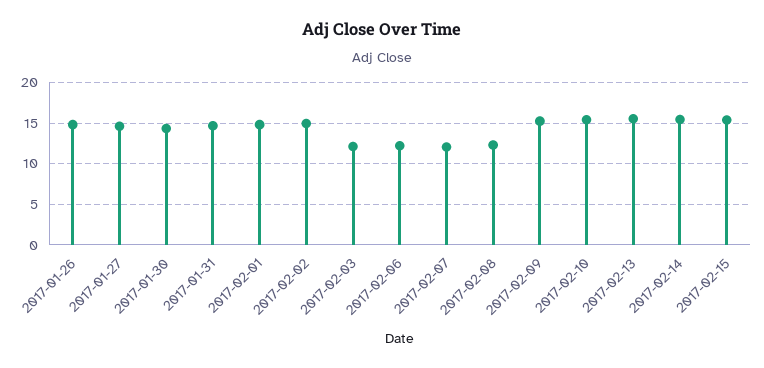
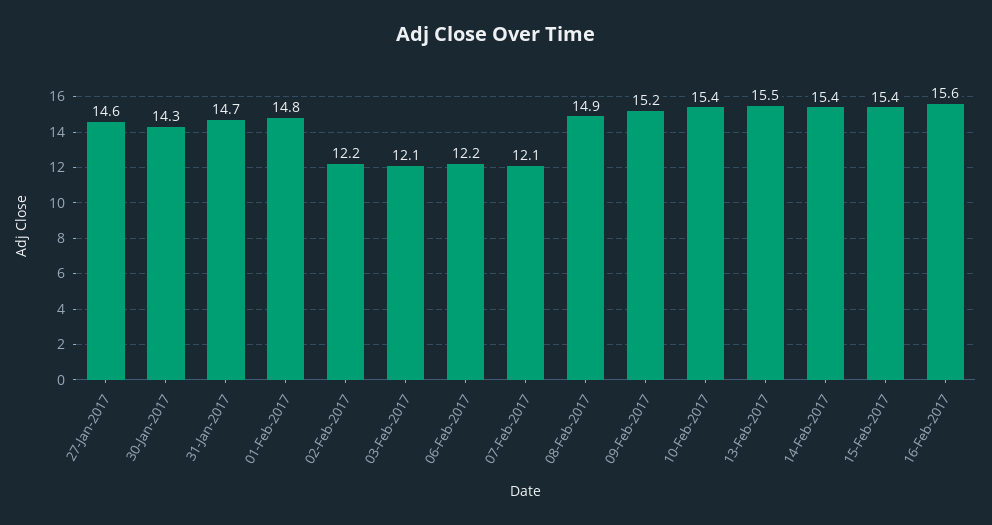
2017-01-26: 15 -> none
2017-02-02: 15 -> 12.2
2017-02-08: 12 -> 14.9
16-Feb-2017: none -> 15.6

